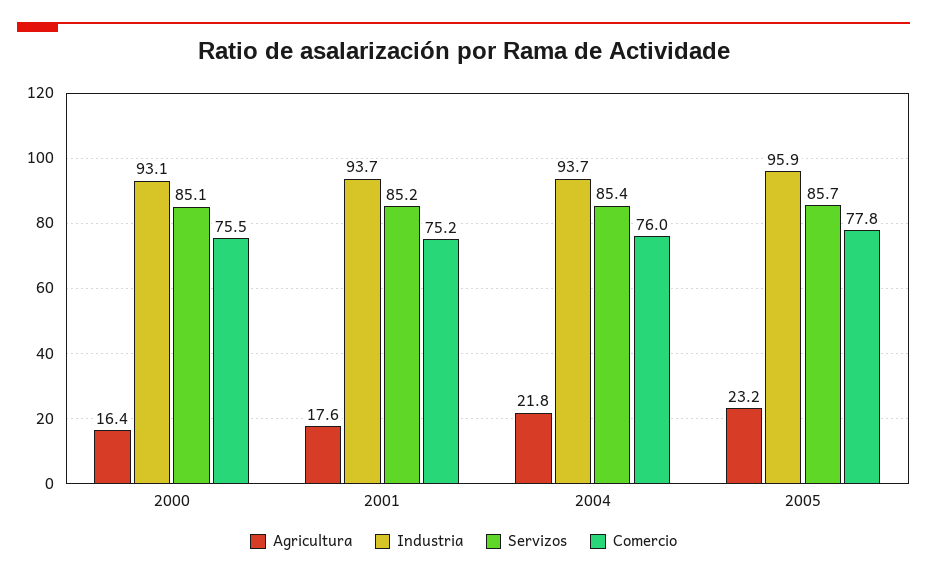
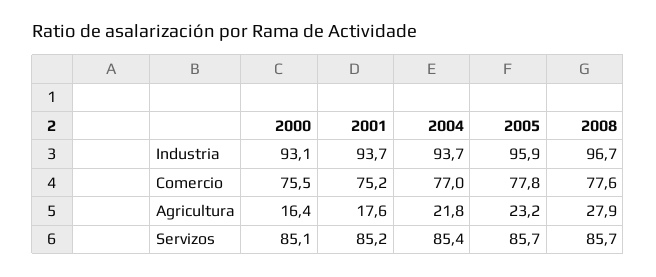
Comercio, 2004: 76 -> 77
Industria, 2008: none -> 96.7
Comercio, 2008: none -> 77.6
Agricultura, 2008: none -> 27.9
Servizos, 2008: none -> 85.7

